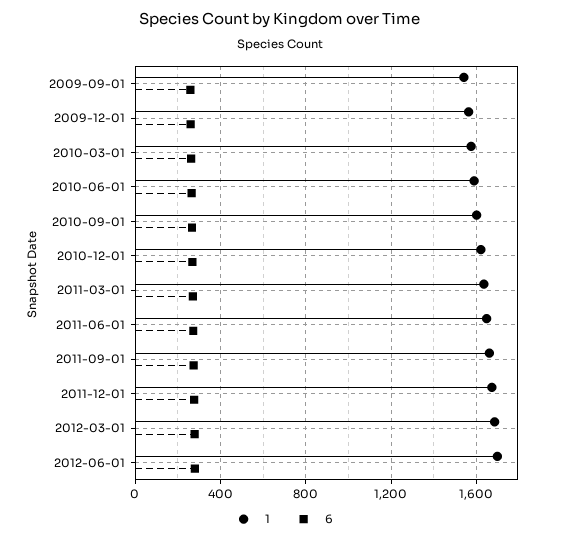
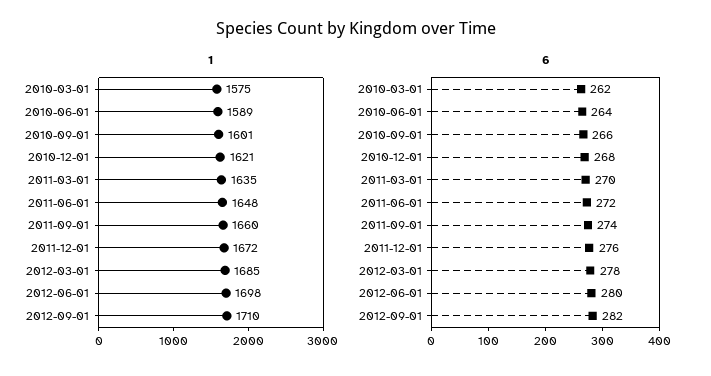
1, 2009-09-01: 1550 -> none
6, 2009-09-01: 250 -> none
1, 2009-12-01: 1550 -> none
6, 2009-12-01: 250 -> none
1, 2012-09-01: none -> 1710
6, 2012-09-01: none -> 282

